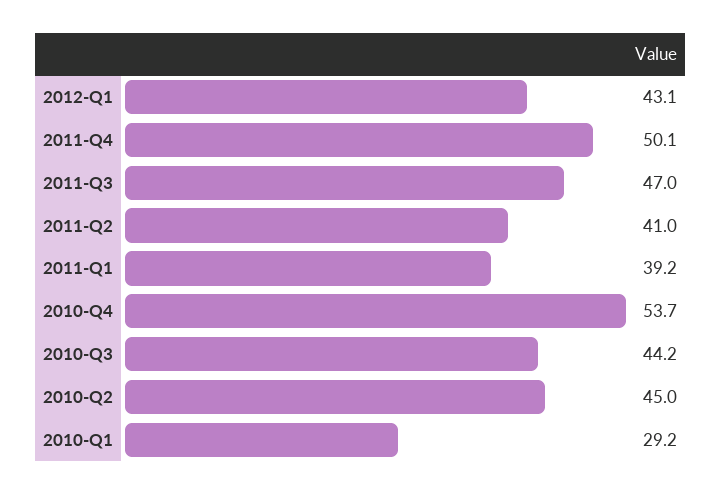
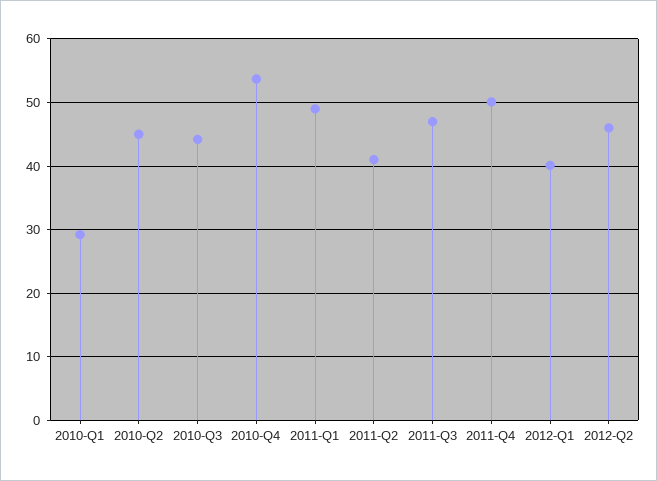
2012-Q1: 43.1 -> 40
2011-Q1: 39.2 -> 49
2012-Q2: none -> 46

